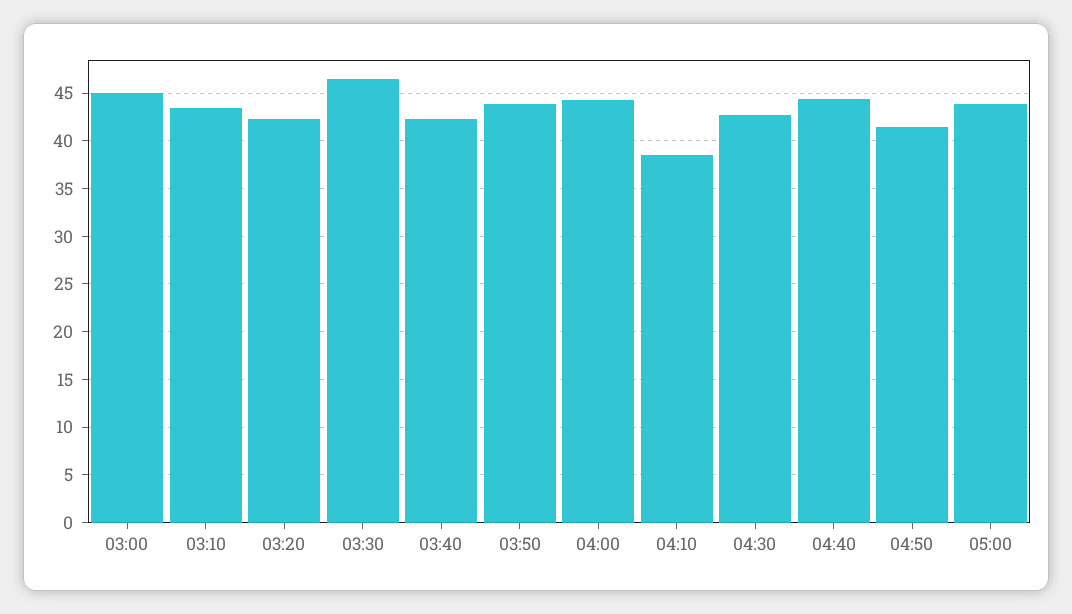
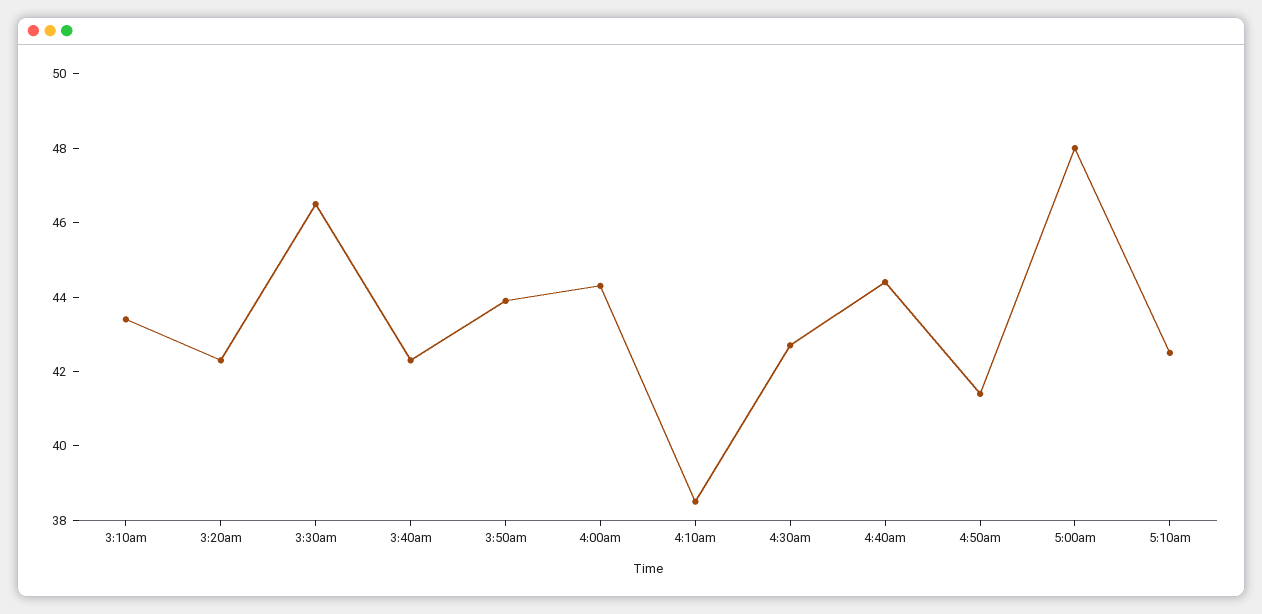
03:00: 45 -> none
05:00: 44 -> 48
5:10am: none -> 42.5

